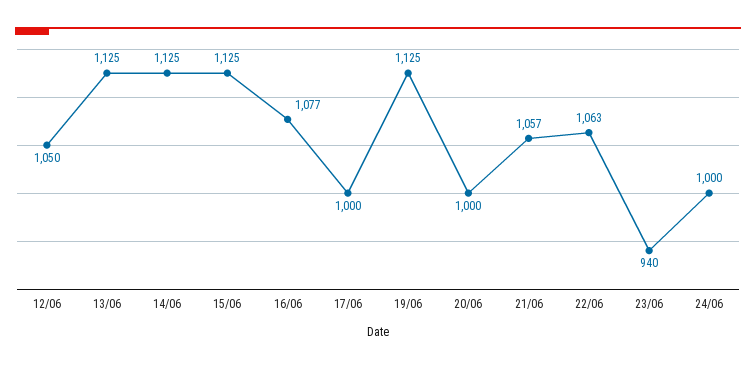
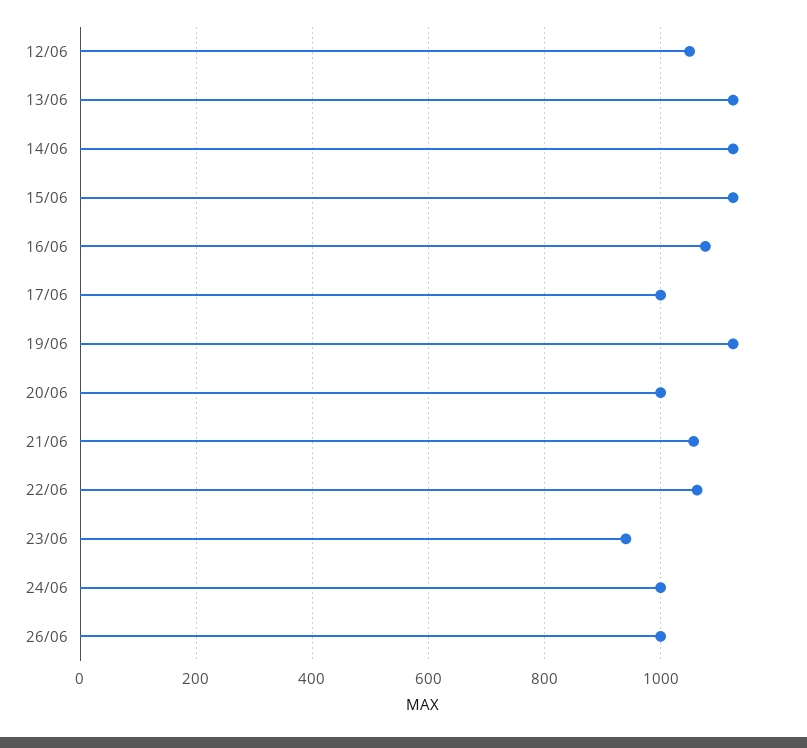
26/06: none -> 1000

